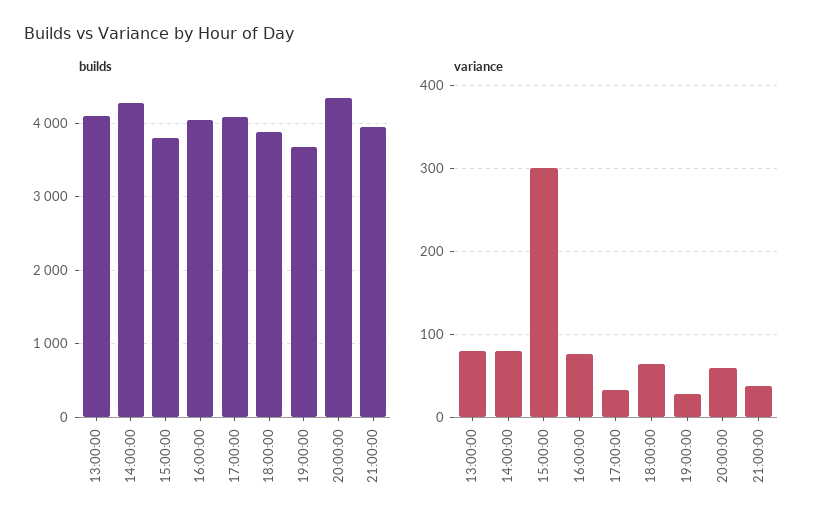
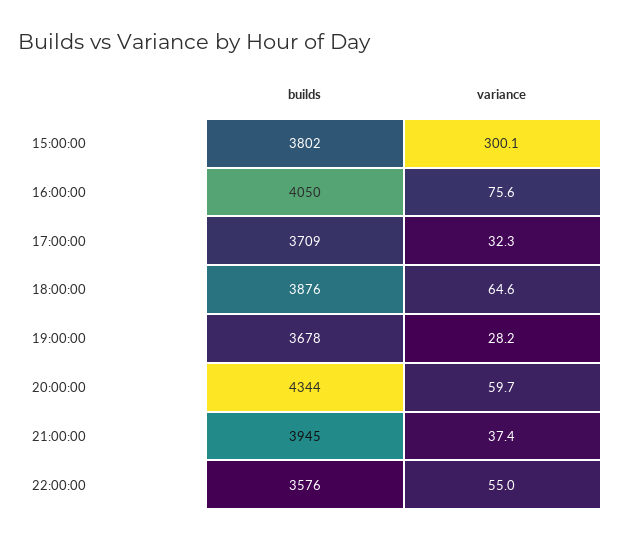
builds, 13:00:00: 4100 -> none
builds, 14:00:00: 4300 -> none
builds, 17:00:00: 4100 -> 3709
variance, 13:00:00: 80 -> none
variance, 14:00:00: 80 -> none
builds, 22:00:00: none -> 3576
variance, 22:00:00: none -> 55

